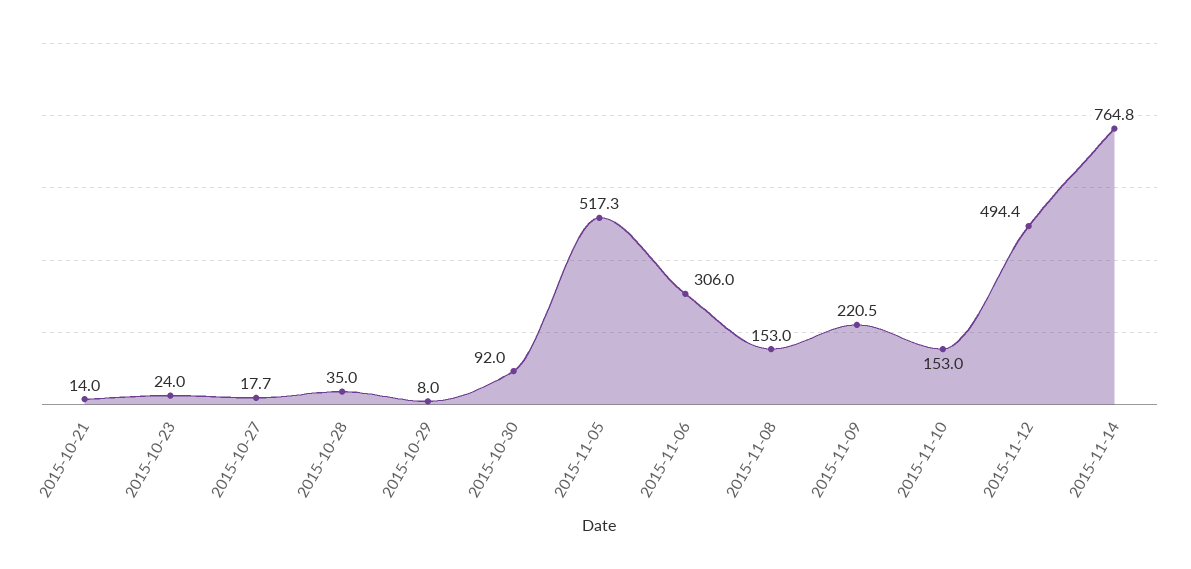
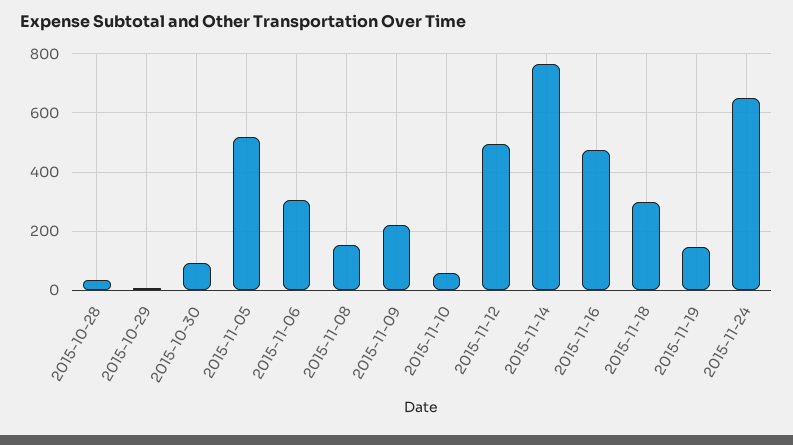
2015-10-21: 14 -> none
2015-10-23: 24 -> none
2015-10-27: 17.7 -> none
2015-11-10: 153 -> 50
2015-11-16: none -> 475
2015-11-18: none -> 300
2015-11-19: none -> 150
2015-11-24: none -> 650

